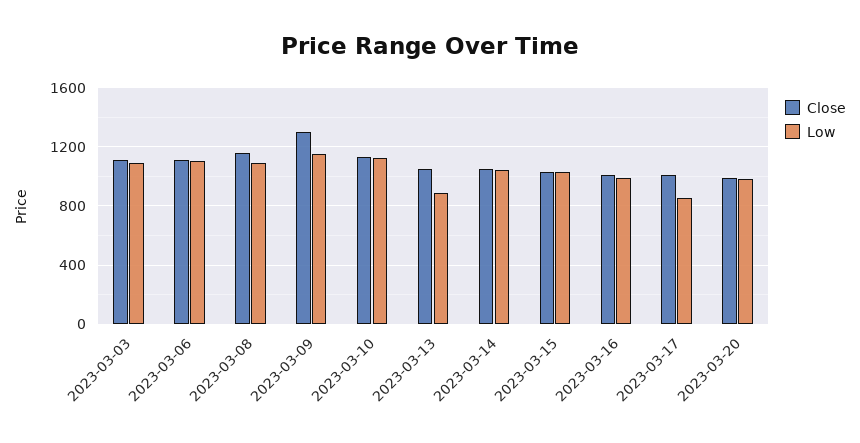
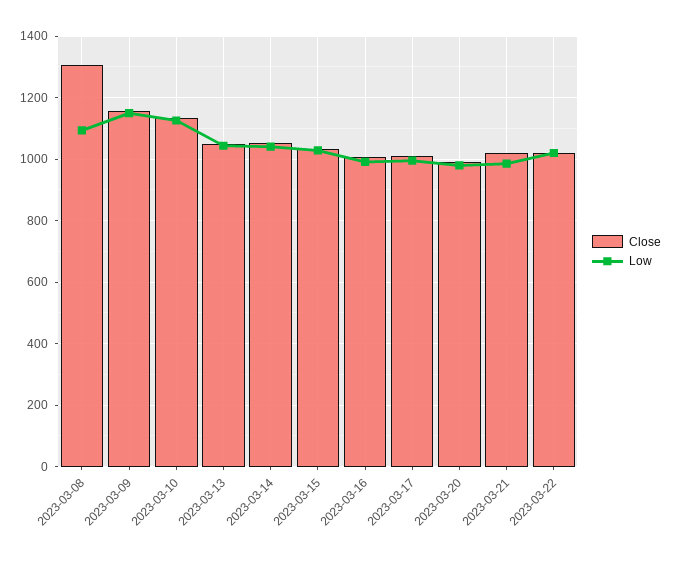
Close, 2023-03-03: 1100 -> none
Low, 2023-03-03: 1100 -> none
Close, 2023-03-06: 1100 -> none
Low, 2023-03-06: 1100 -> none
Close, 2023-03-08: 1150 -> 1300
Close, 2023-03-09: 1300 -> 1160
Low, 2023-03-13: 900 -> 1040
Low, 2023-03-17: 850 -> 1000
Close, 2023-03-21: none -> 1020
Low, 2023-03-21: none -> 980
Close, 2023-03-22: none -> 1020
Low, 2023-03-22: none -> 1020

